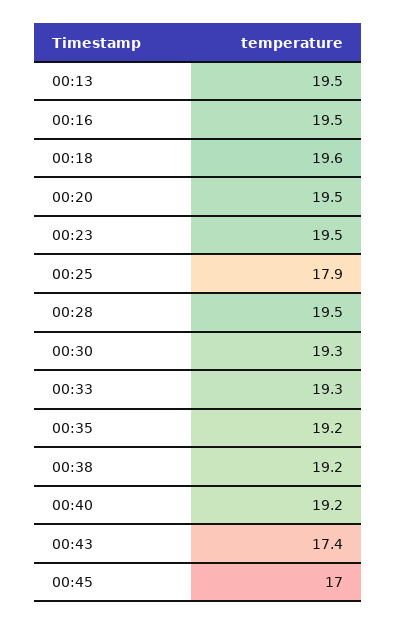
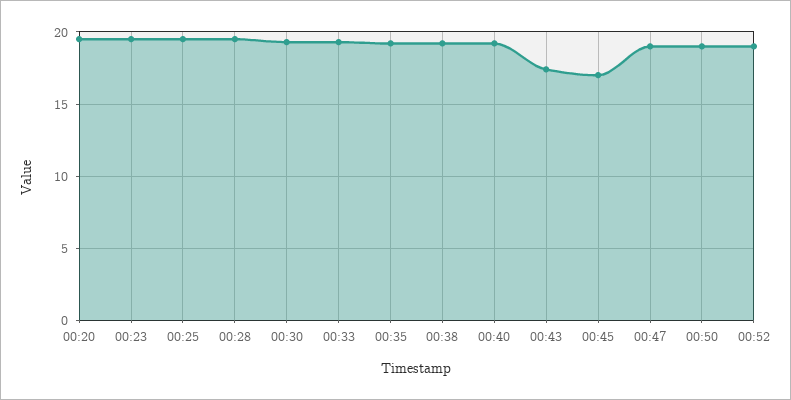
00:13: 19.5 -> none
00:16: 19.5 -> none
00:18: 19.6 -> none
00:25: 17.9 -> 19.5
00:47: none -> 19
00:50: none -> 19
00:52: none -> 19

